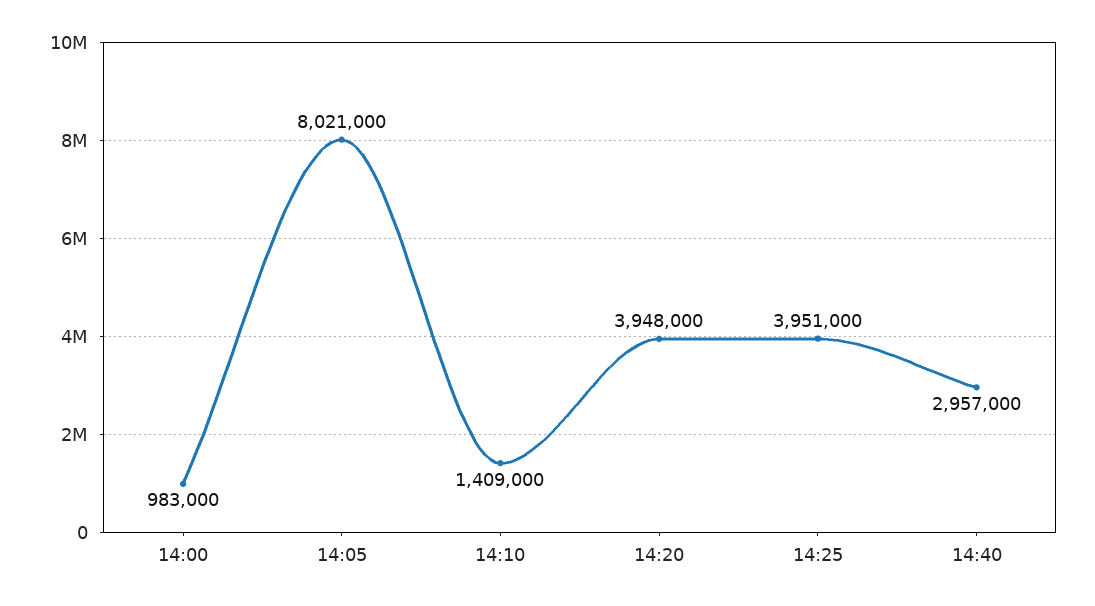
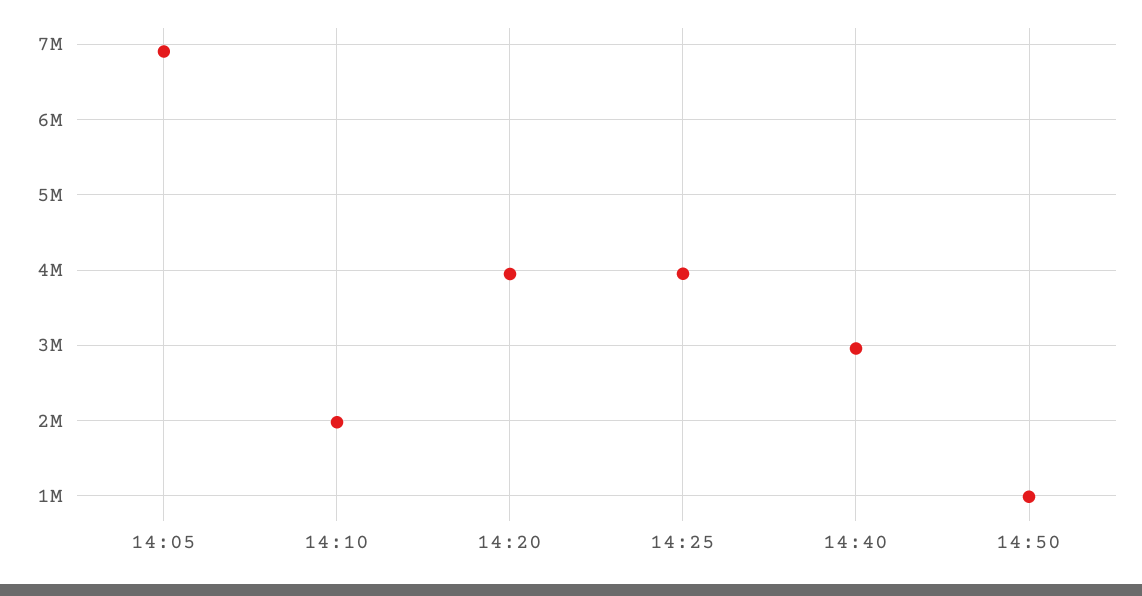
14:00: 983000 -> none
14:05: 8021000 -> 6900000
14:10: 1409000 -> 2000000
14:50: none -> 1000000

